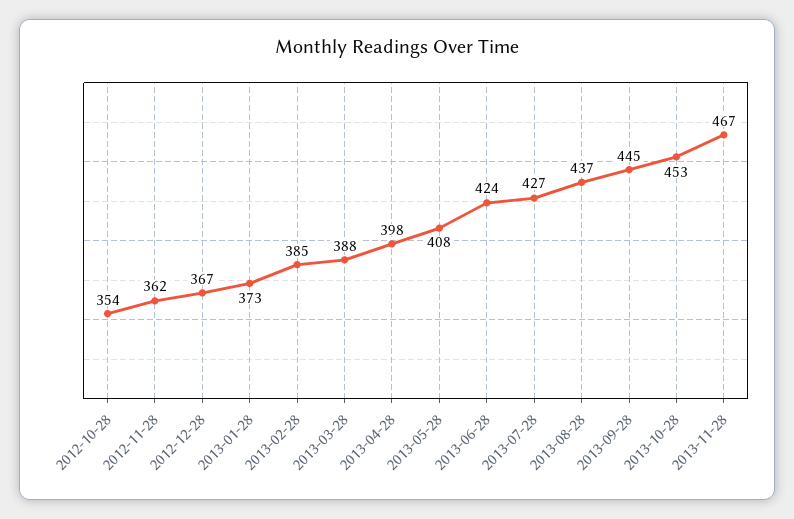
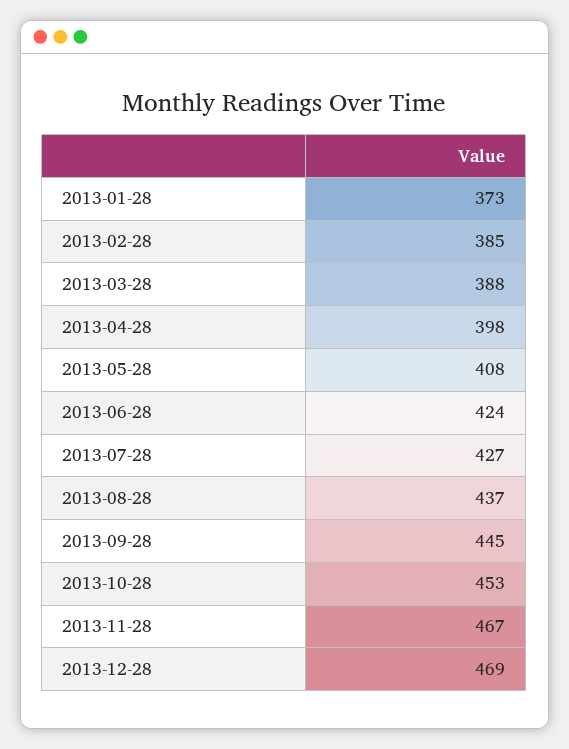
2012-10-28: 354 -> none
2012-11-28: 362 -> none
2012-12-28: 367 -> none
2013-12-28: none -> 469

